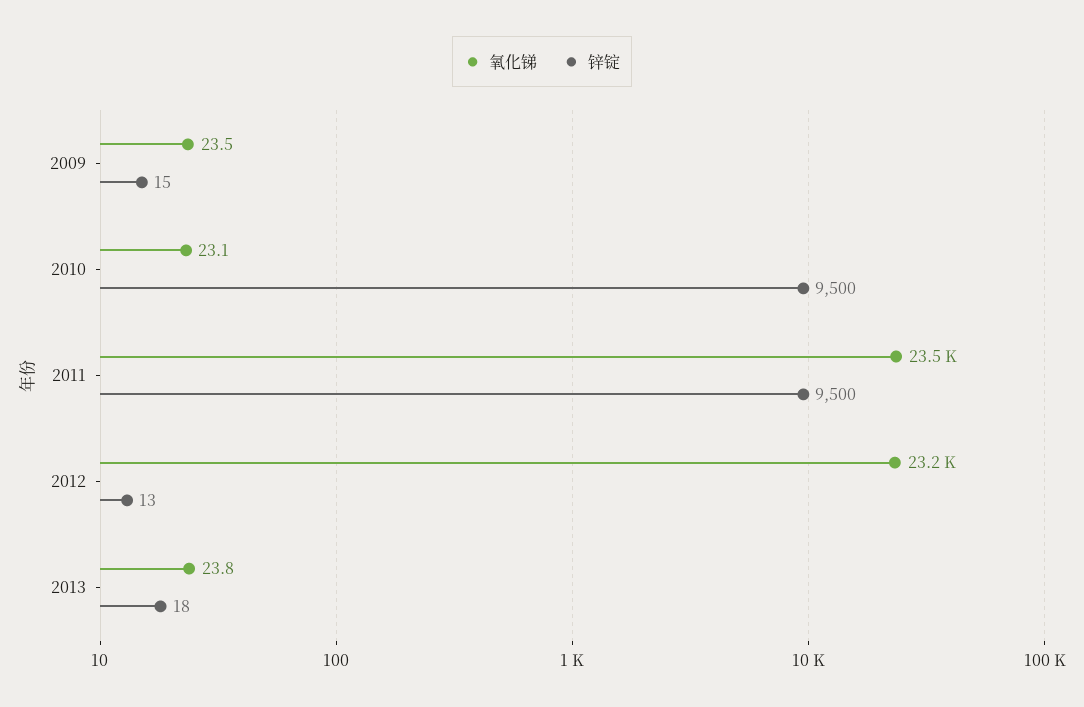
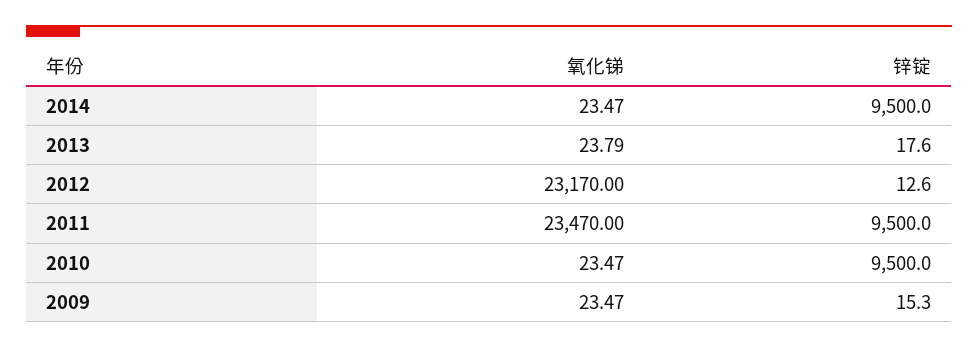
氧化锑, 2010: 23.1 -> 23.47
氧化锑, 2014: none -> 23.47
锌锭, 2014: none -> 9500

